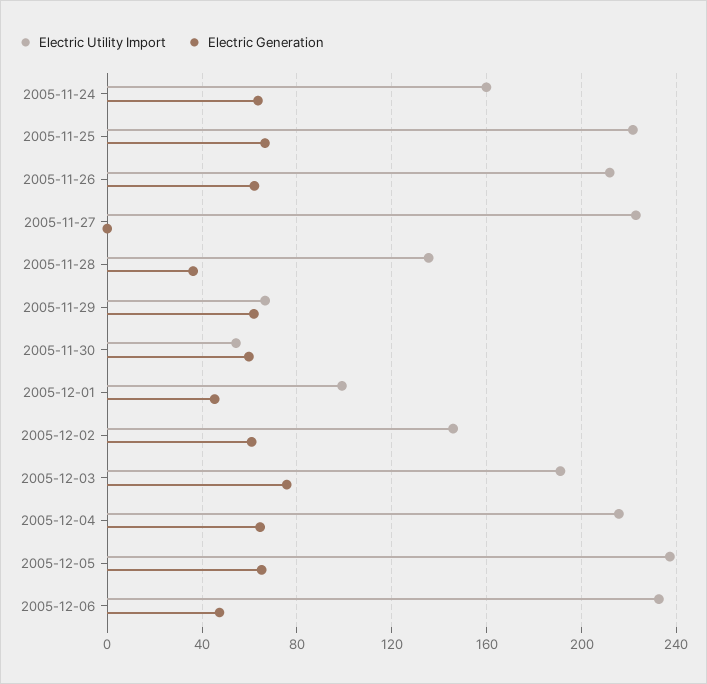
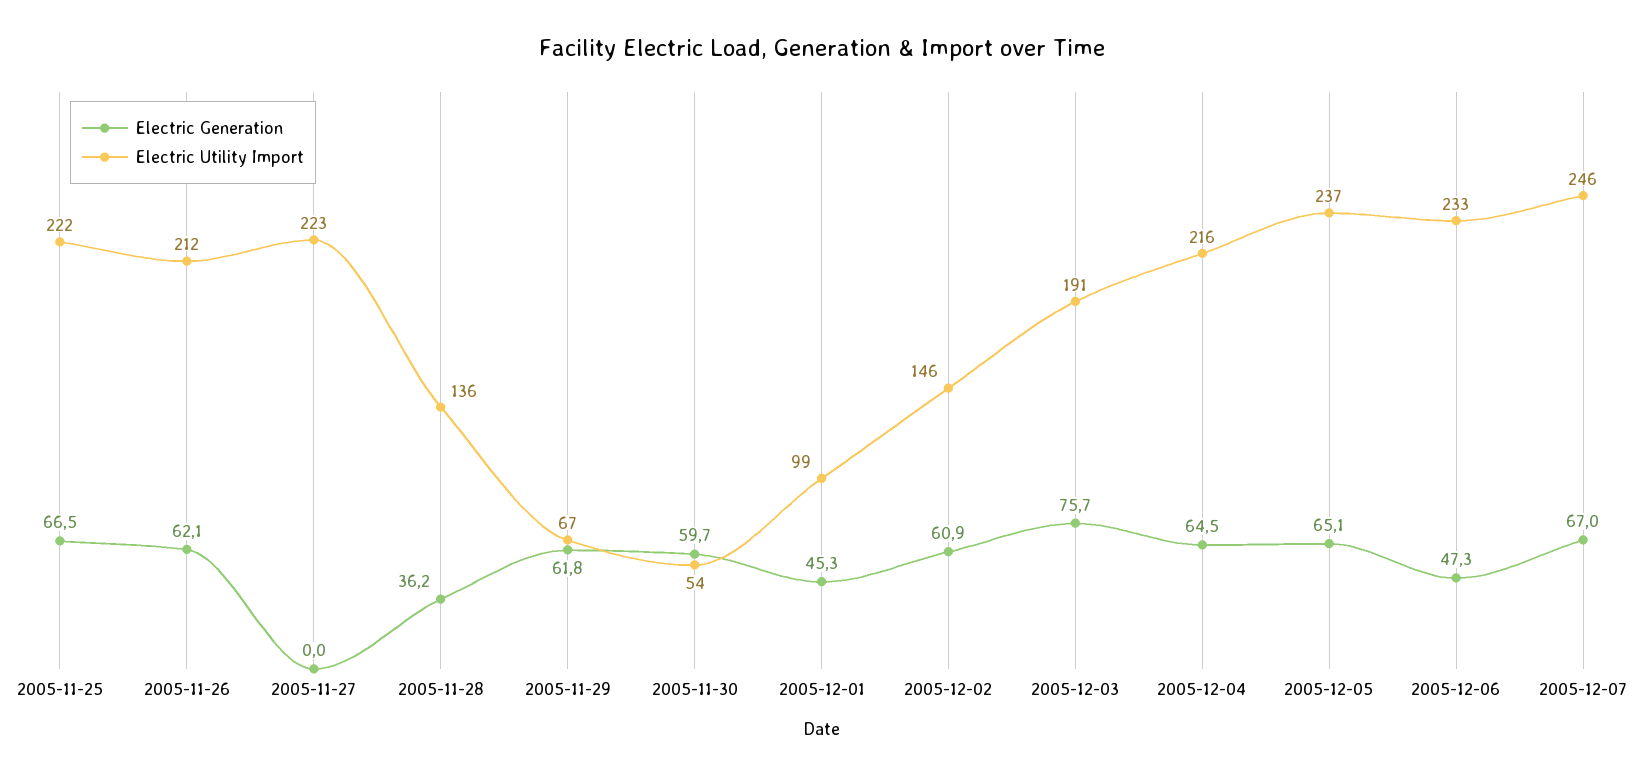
Electric Utility Import, 2005-11-24: 160 -> none
Electric Generation, 2005-11-24: 65 -> none
Electric Generation, 2005-12-07: none -> 67
Electric Utility Import, 2005-12-07: none -> 246

